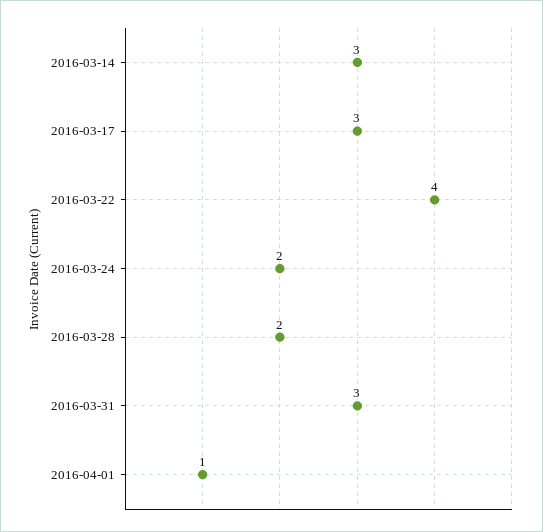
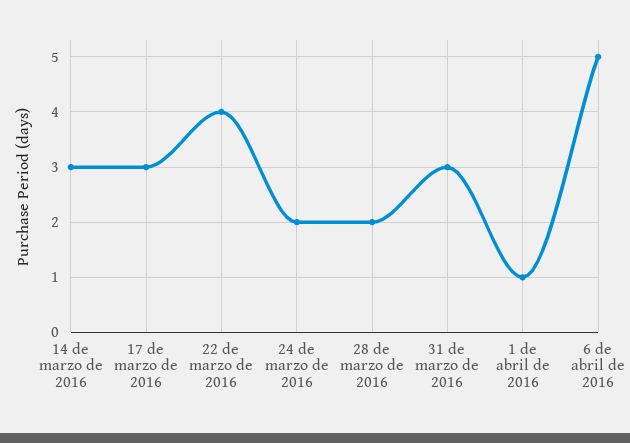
6 de abril de 2016: none -> 5

